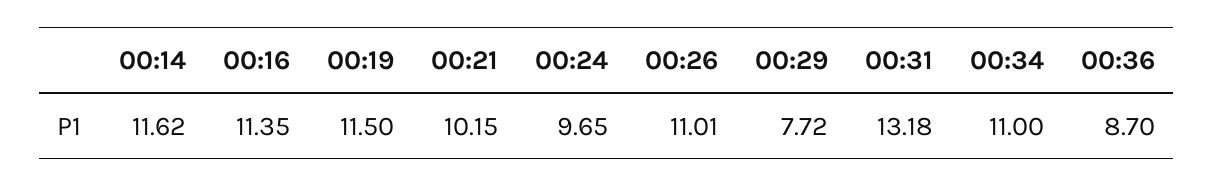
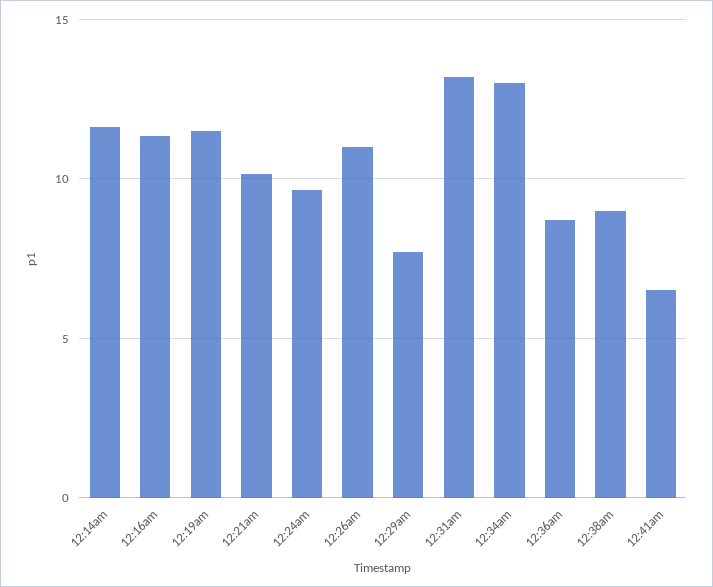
00:34: 11 -> 13
12:38am: none -> 9
12:41am: none -> 6.5

